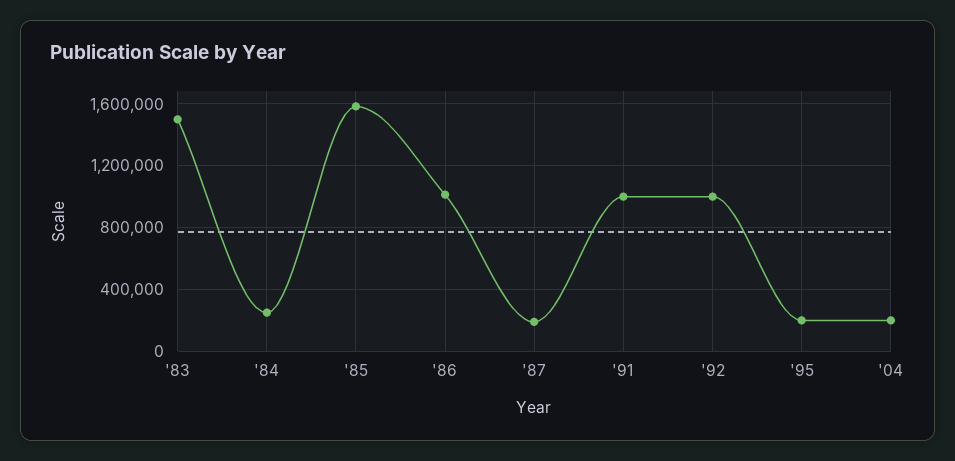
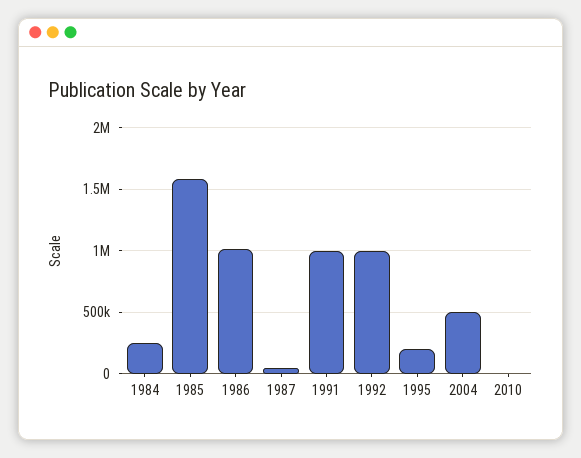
'83: 1500000 -> none
'87: 200000 -> 50000
'04: 200000 -> 500000
2010: none -> 0

